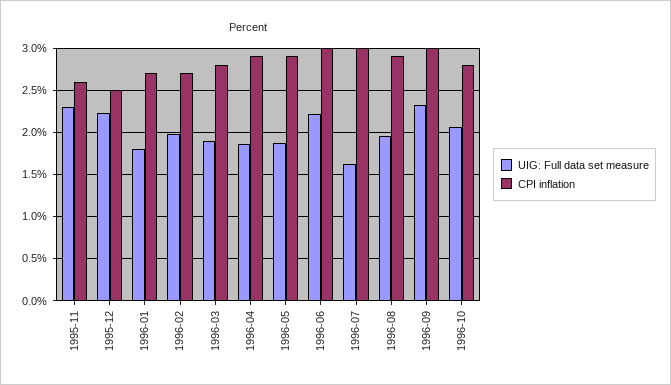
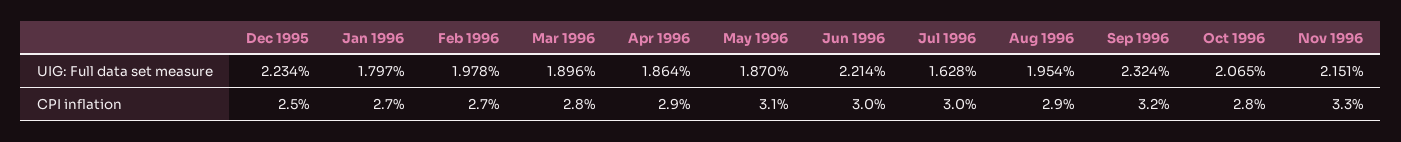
UIG: Full data set measure, 1995-11: 2.3 -> none
CPI inflation, 1995-11: 2.6 -> none
CPI inflation, 1996-05: 2.9 -> 3.1
CPI inflation, 1996-09: 3 -> 3.2
UIG: Full data set measure, Nov 1996: none -> 2.151
CPI inflation, Nov 1996: none -> 3.3

